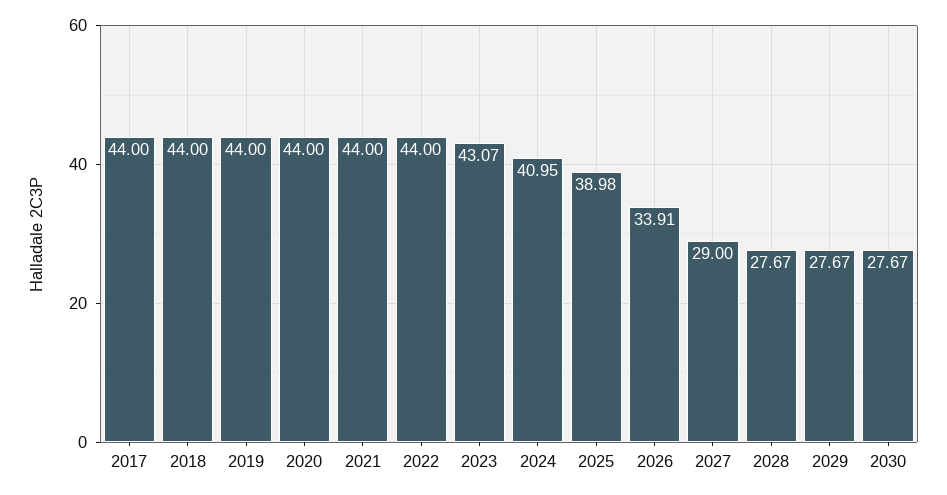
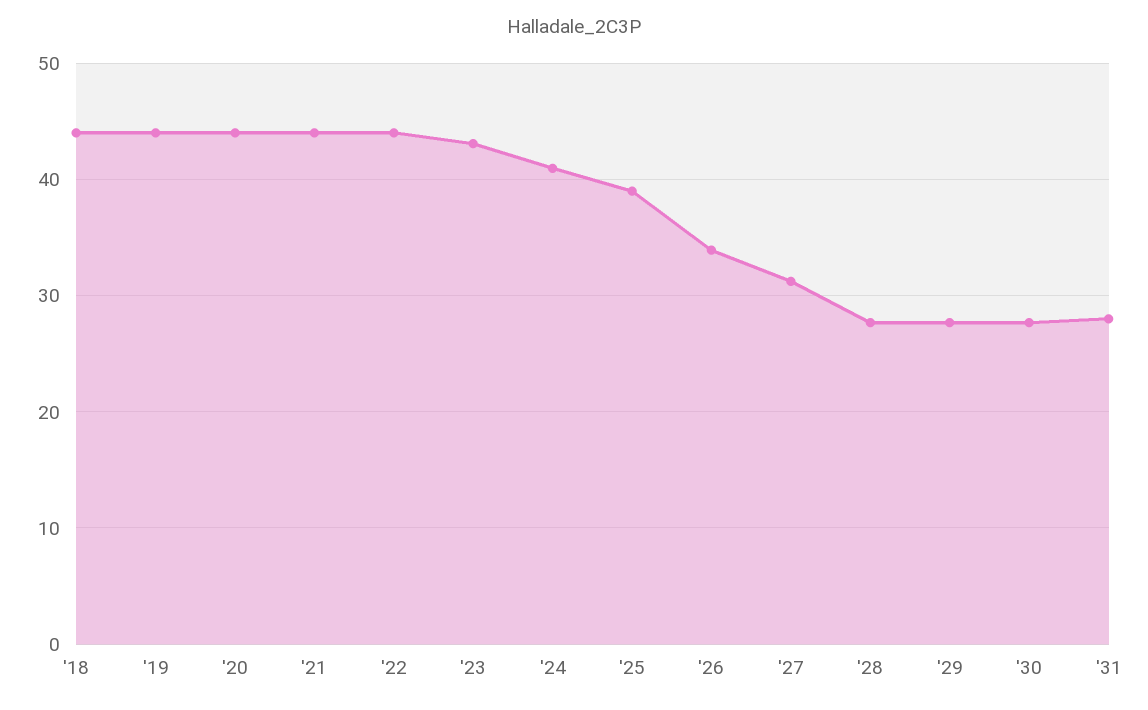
2017: 44 -> none
2027: 29 -> 31
'31: none -> 28

